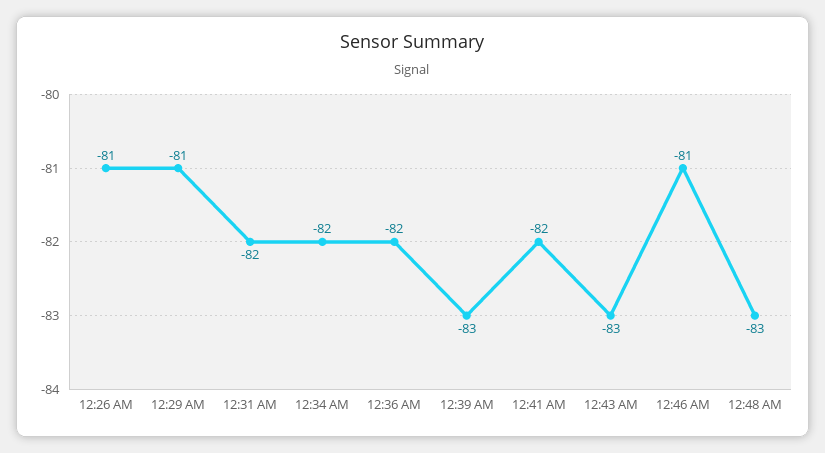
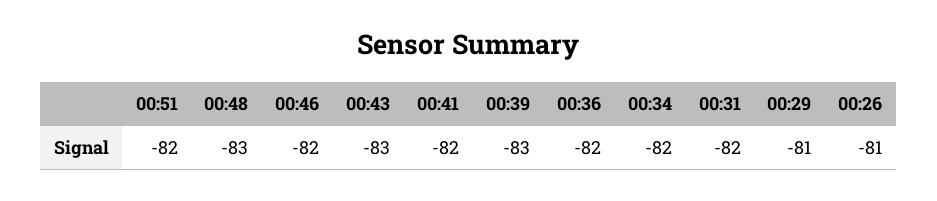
12:46 AM: -81 -> -82
00:51: none -> -82

